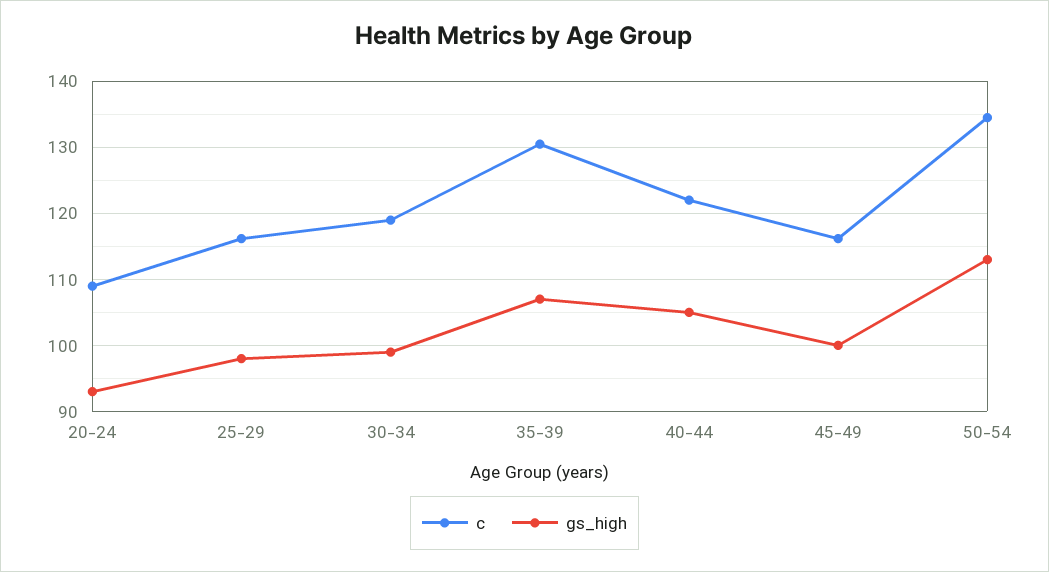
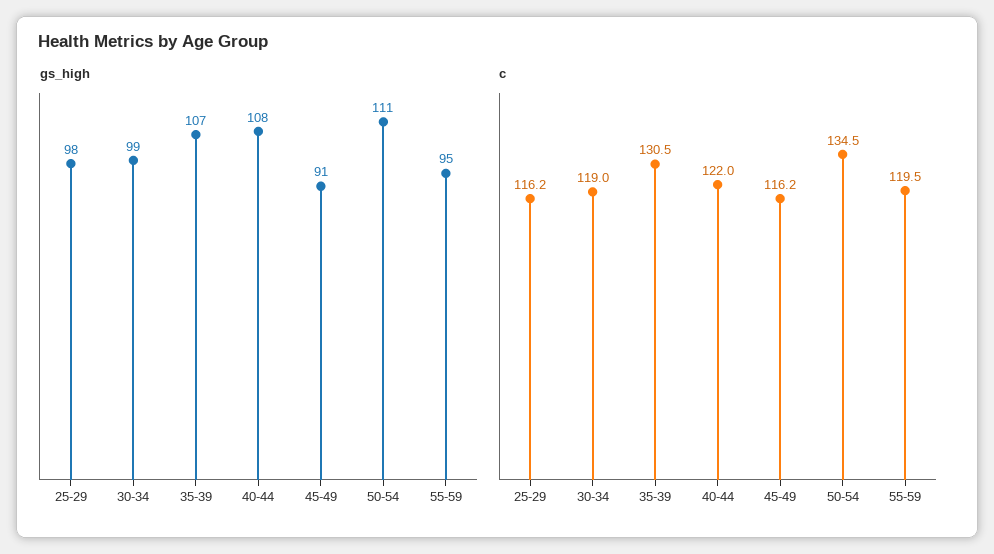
c, 20-24: 109 -> none
gs_high, 20-24: 93 -> none
gs_high, 40-44: 105 -> 108
gs_high, 45-49: 100 -> 91
gs_high, 50-54: 113 -> 111
gs_high, 55-59: none -> 95
c, 55-59: none -> 119.5

